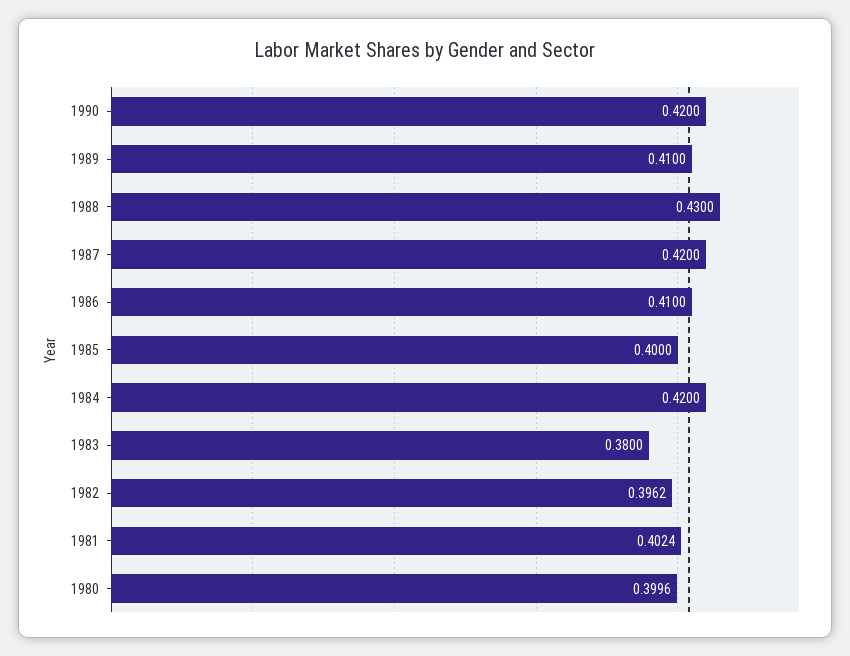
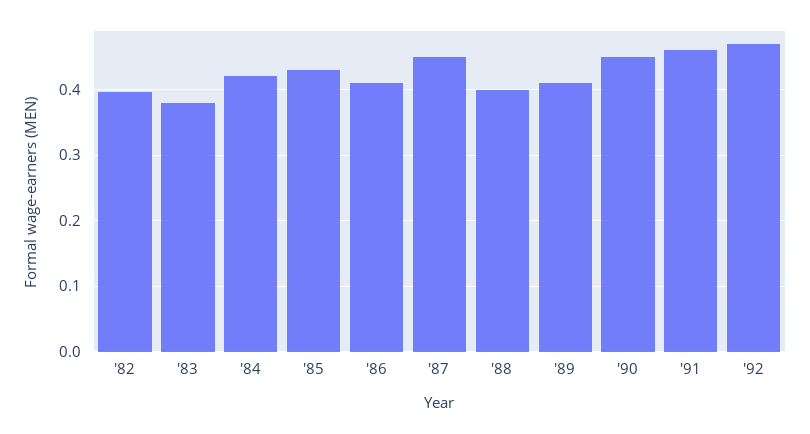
1990: 0.42 -> 0.45
1988: 0.43 -> 0.4
1987: 0.42 -> 0.45
1985: 0.4 -> 0.43
1981: 0.4024 -> none
1980: 0.3996 -> none
'91: none -> 0.46
'92: none -> 0.47

